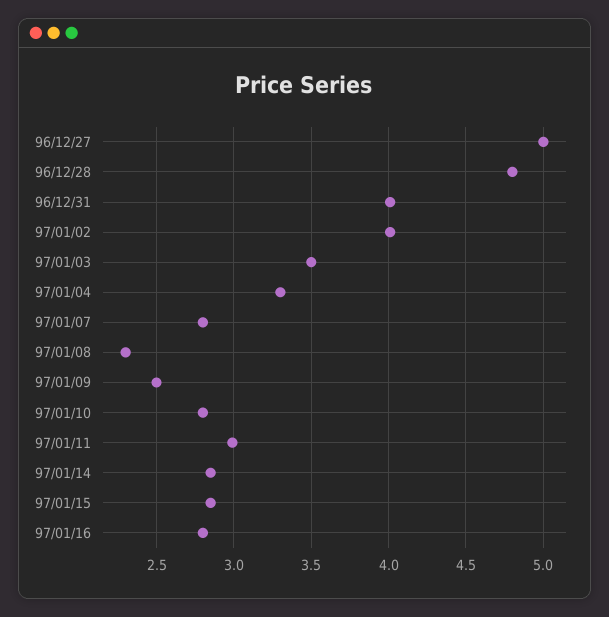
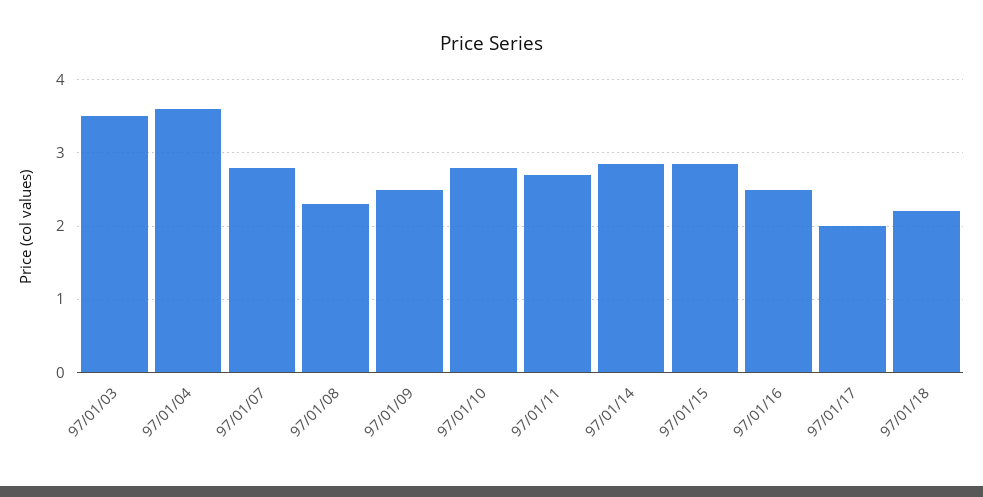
96/12/27: 5 -> none
96/12/28: 4.8 -> none
96/12/31: 4 -> none
97/01/02: 4 -> none
97/01/04: 3.3 -> 3.6
97/01/11: 3 -> 2.7
97/01/16: 2.8 -> 2.5
97/01/17: none -> 2
97/01/18: none -> 2.2

